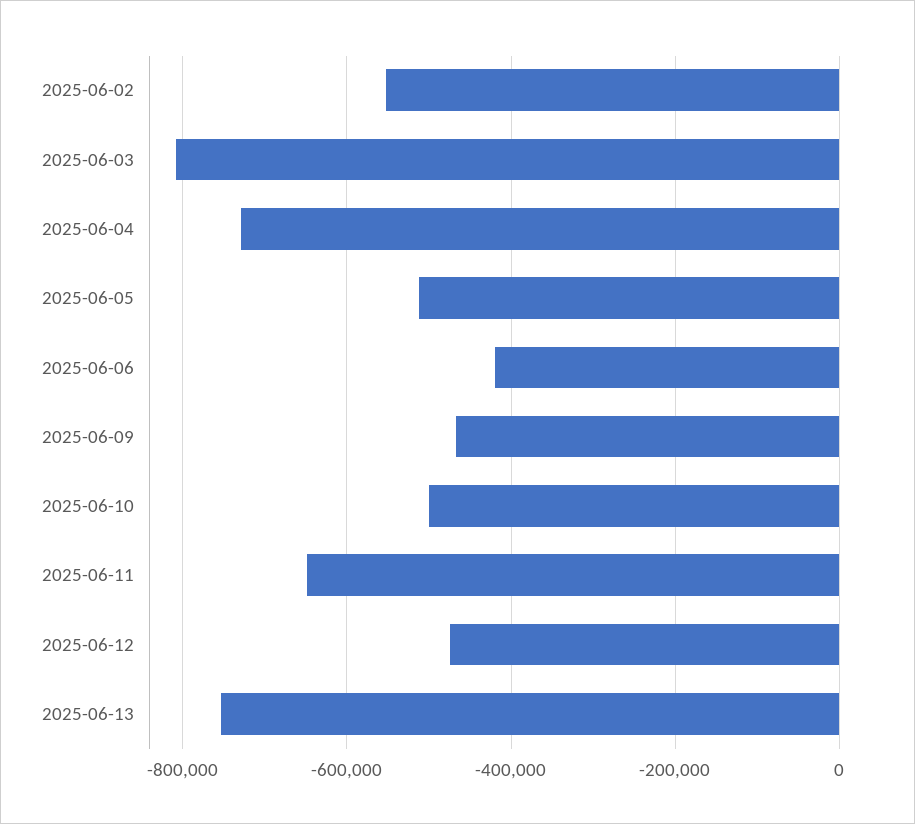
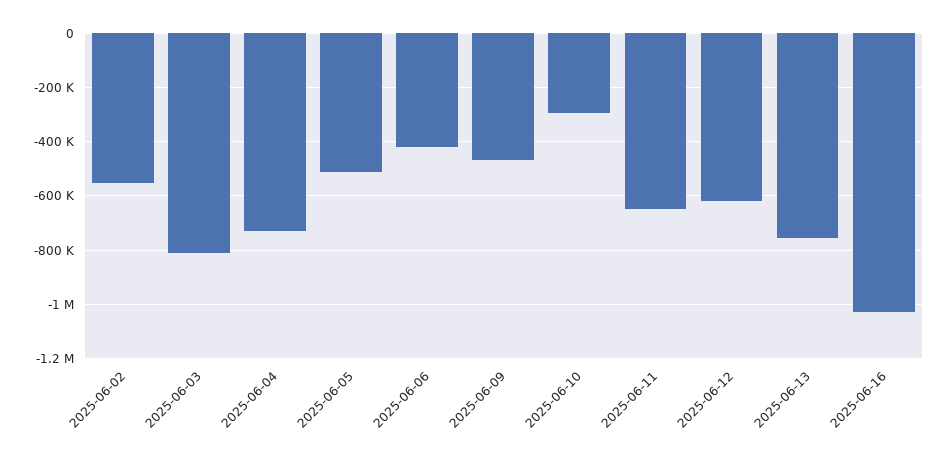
2025-06-10: -500000 -> -300000
2025-06-12: -480000 -> -625000
2025-06-16: none -> -1025000

